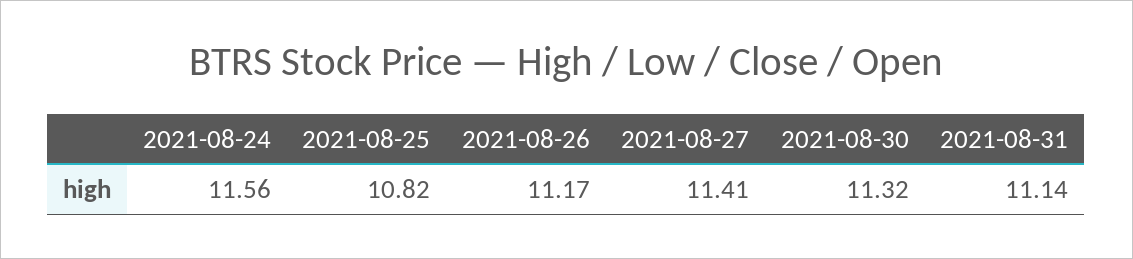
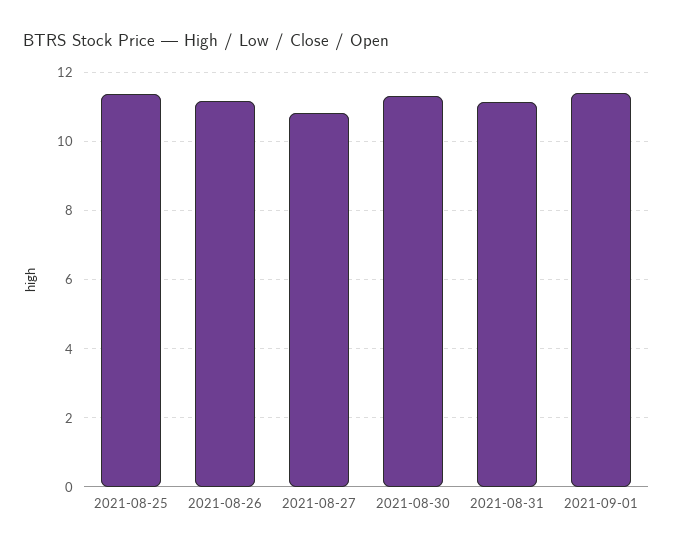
2021-08-24: 11.56 -> none
2021-08-25: 10.82 -> 11.4
2021-08-27: 11.41 -> 10.8
2021-09-01: none -> 11.4

